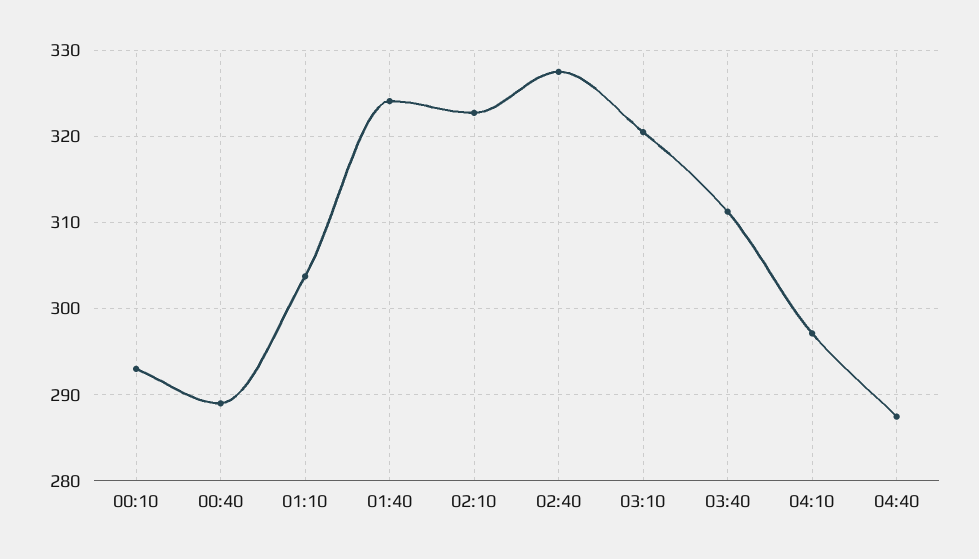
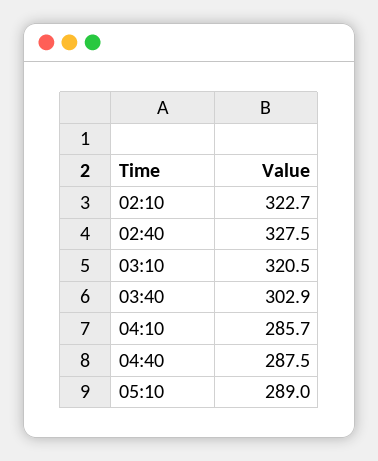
00:10: 293 -> none
00:40: 289 -> none
01:10: 304 -> none
01:40: 324 -> none
03:40: 311 -> 302.9
04:10: 297 -> 285.7
05:10: none -> 289

